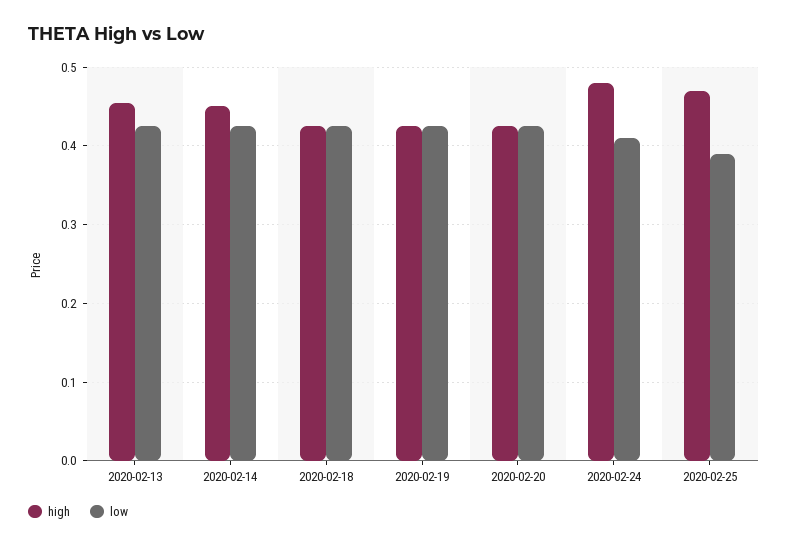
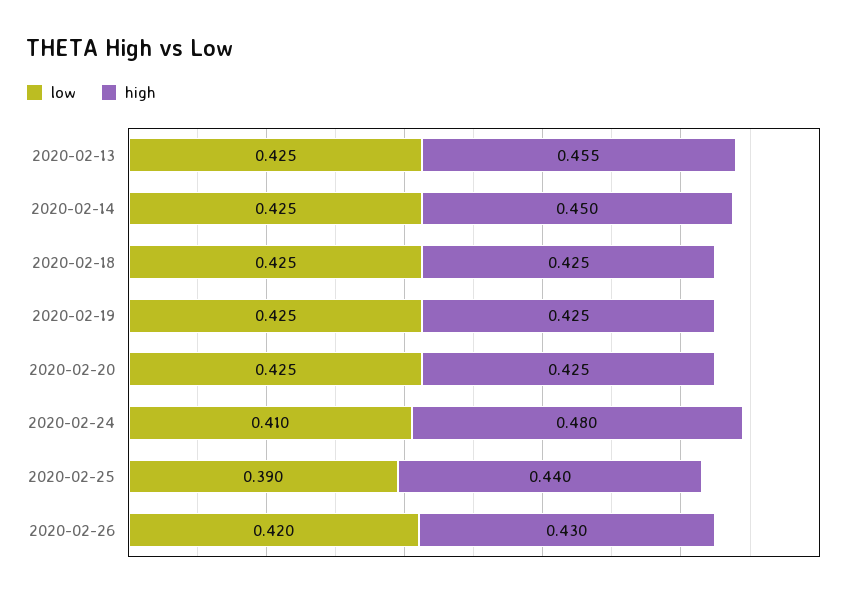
high, 2020-02-25: 0.47 -> 0.44
low, 2020-02-26: none -> 0.42
high, 2020-02-26: none -> 0.43

